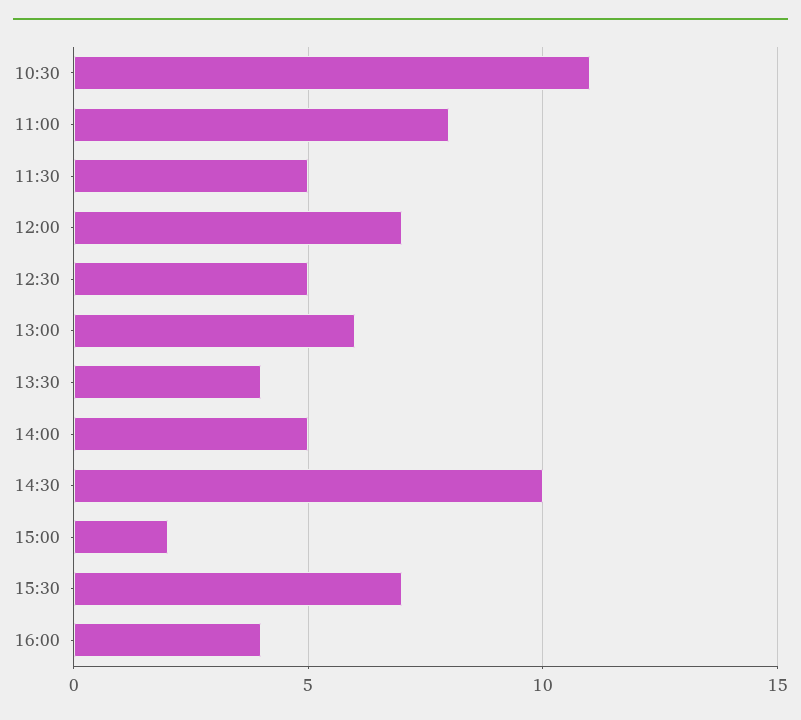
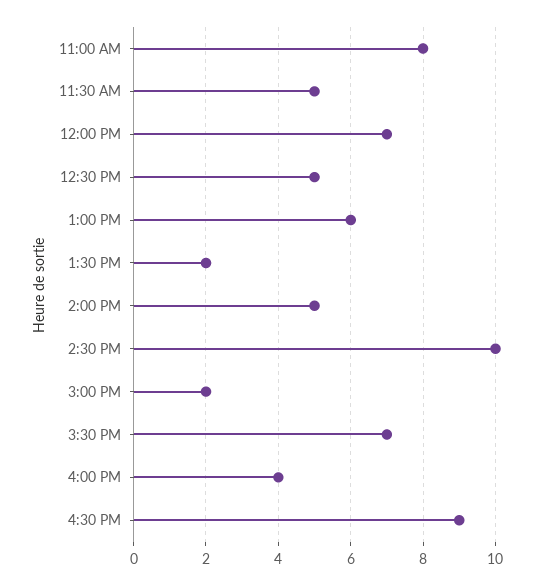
10:30: 11 -> none
13:30: 4 -> 2
4:30 PM: none -> 9

